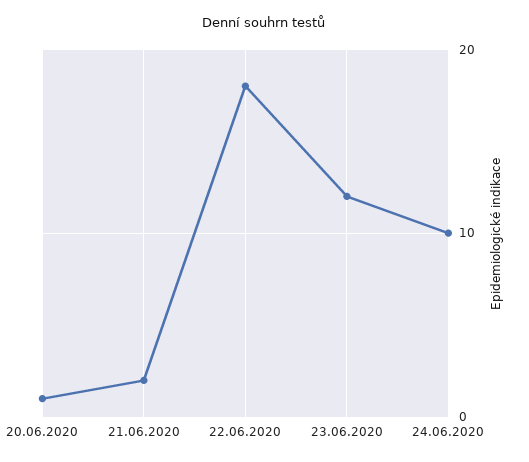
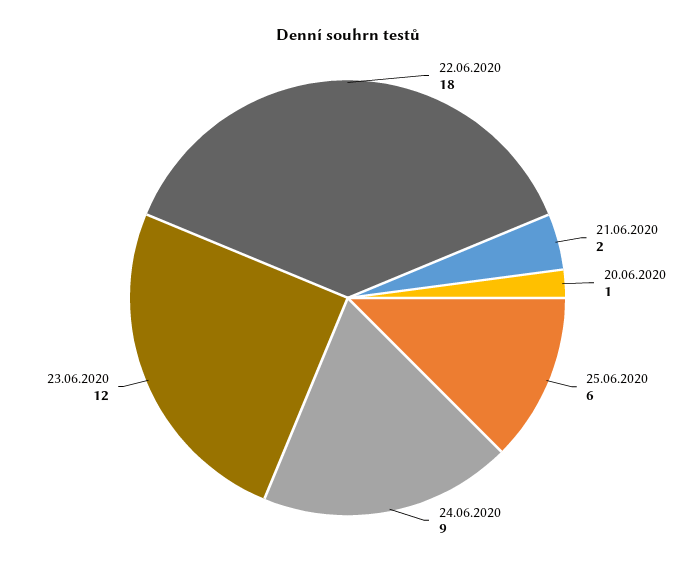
24.06.2020: 10 -> 9
25.06.2020: none -> 6

